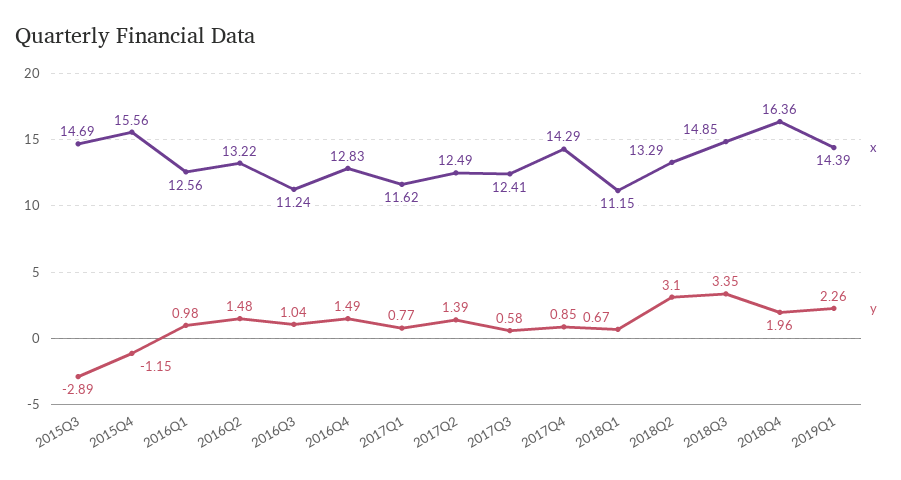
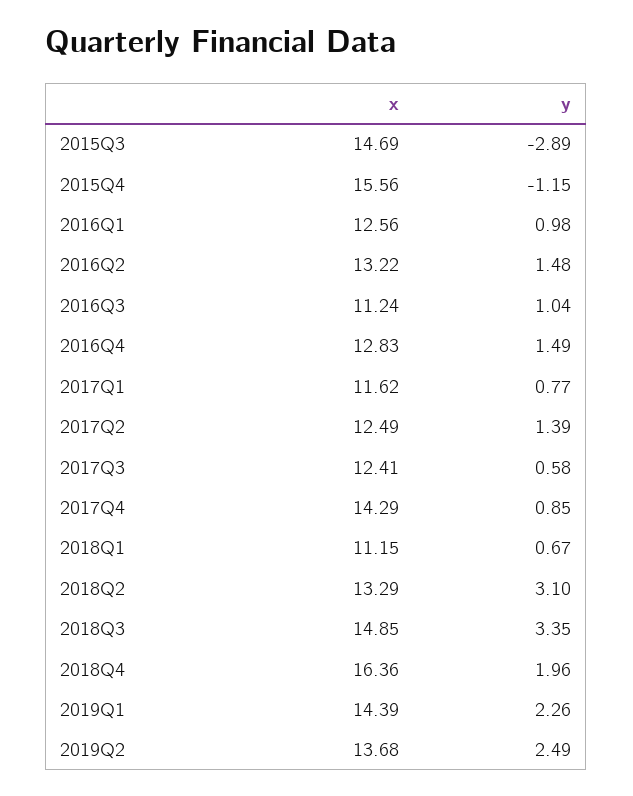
x, 2019Q2: none -> 13.68
y, 2019Q2: none -> 2.49

